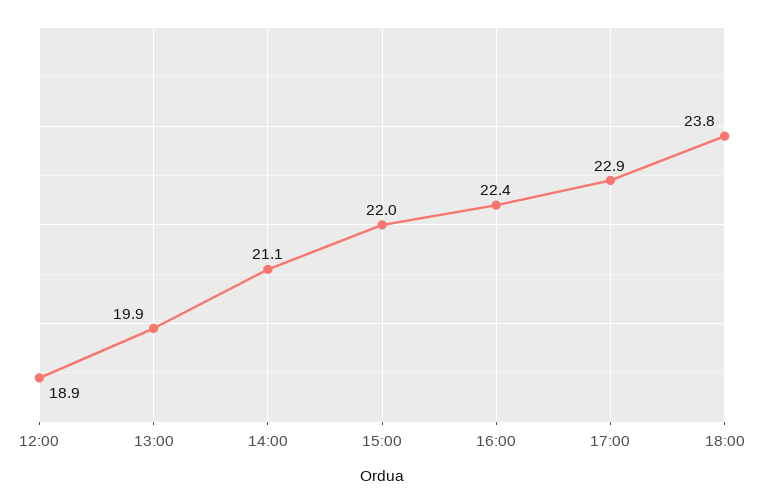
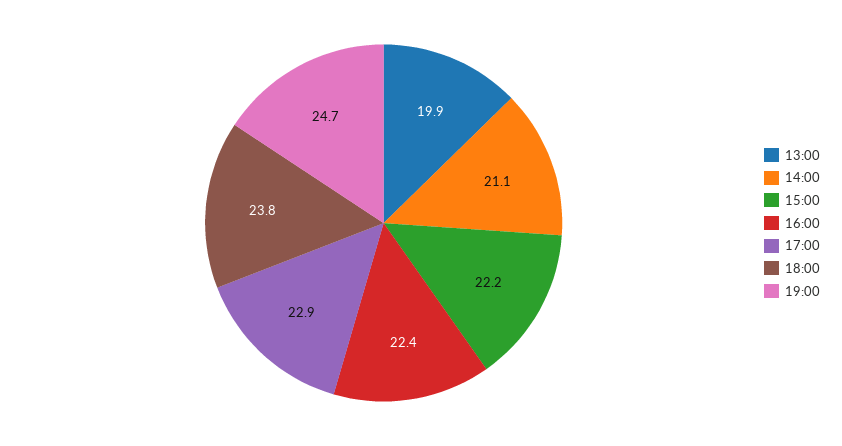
12:00: 18.9 -> none
15:00: 22 -> 22.2
19:00: none -> 24.7

